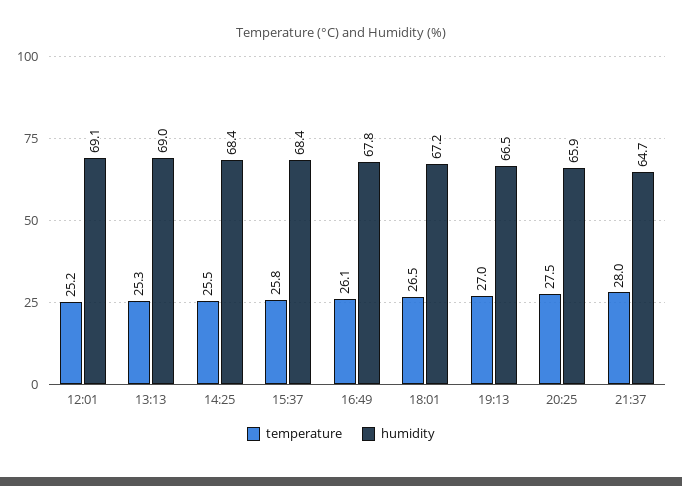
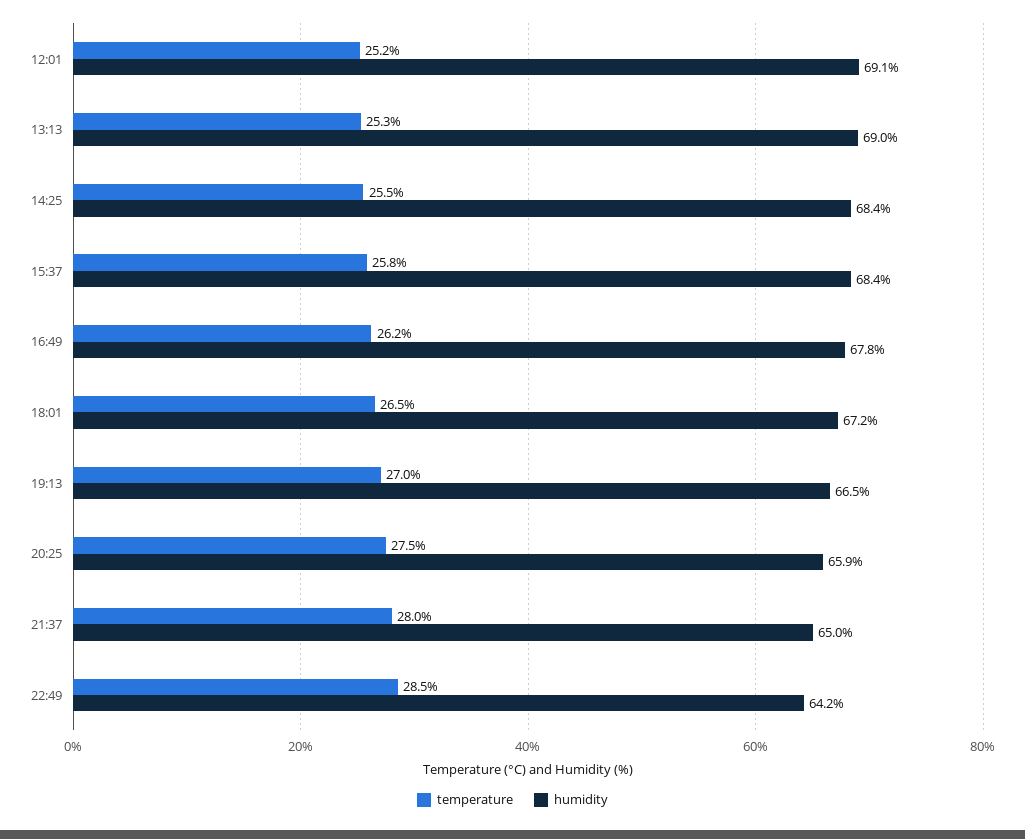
temperature, 16:49: 26.1 -> 26.2
humidity, 21:37: 64.7 -> 65
temperature, 22:49: none -> 28.5
humidity, 22:49: none -> 64.2

